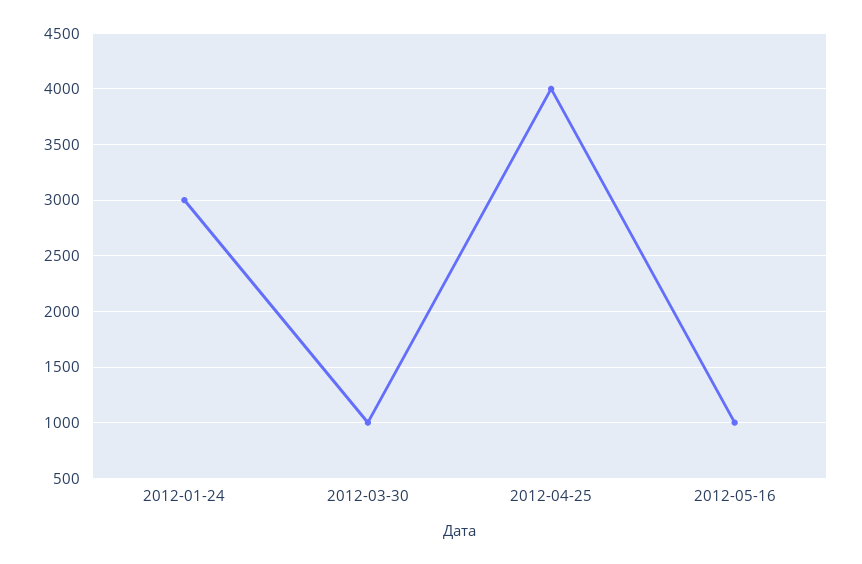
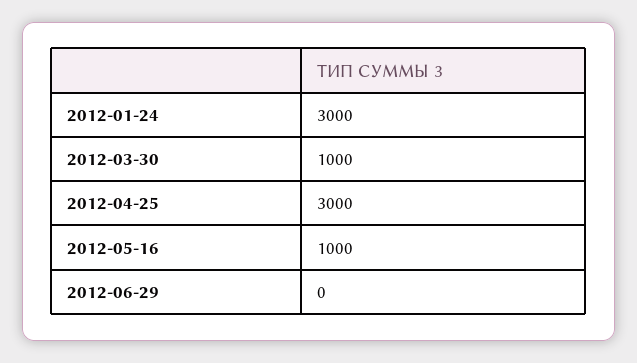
2012-04-25: 4000 -> 3000
2012-06-29: none -> 0

